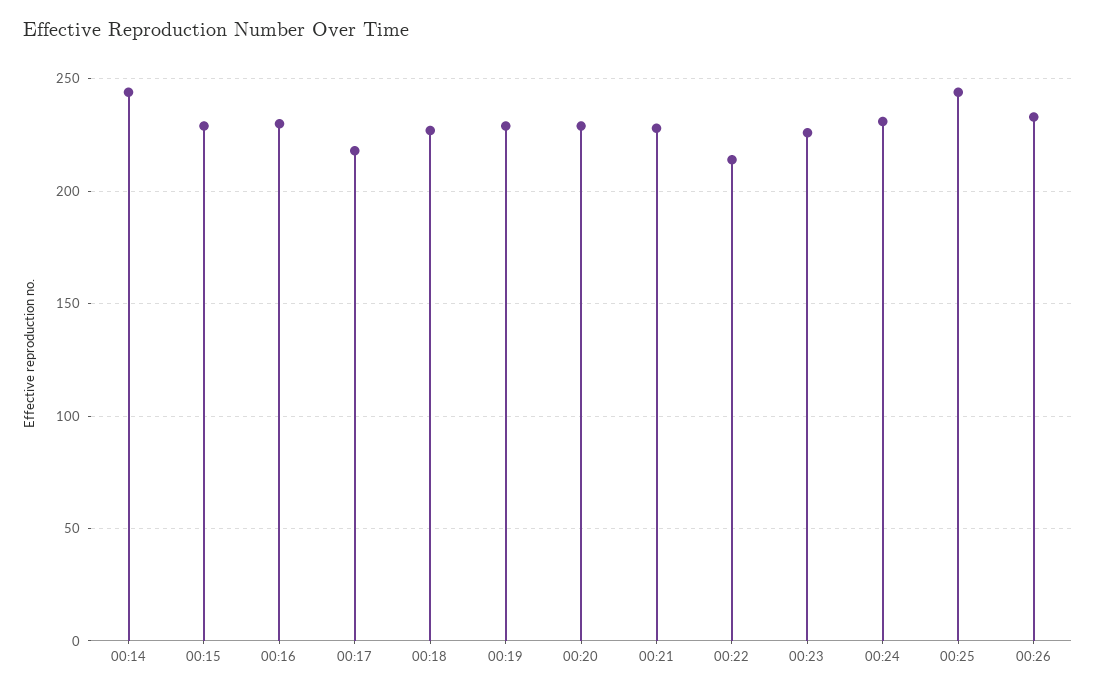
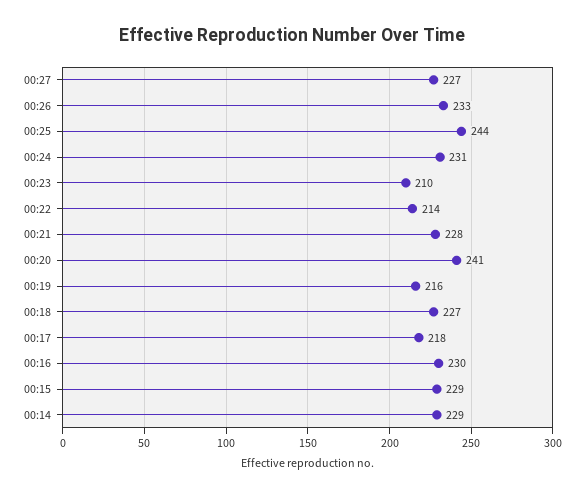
00:14: 245 -> 229
00:19: 230 -> 216
00:20: 230 -> 241
00:23: 225 -> 210
00:27: none -> 227

